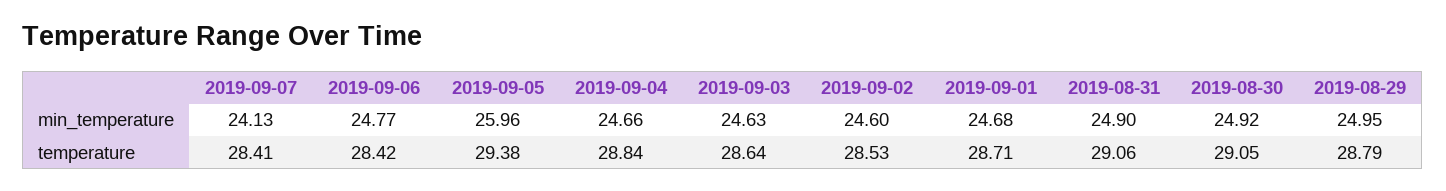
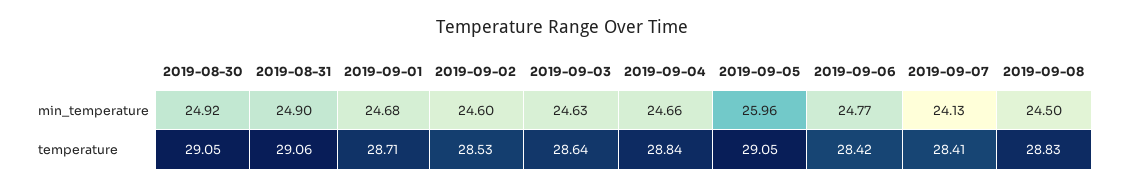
2019-08-29, min_temperature: 24.95 -> none
2019-09-05, temperature: 29.38 -> 29.05
2019-08-29, temperature: 28.79 -> none
2019-09-08, min_temperature: none -> 24.5
2019-09-08, temperature: none -> 28.83

